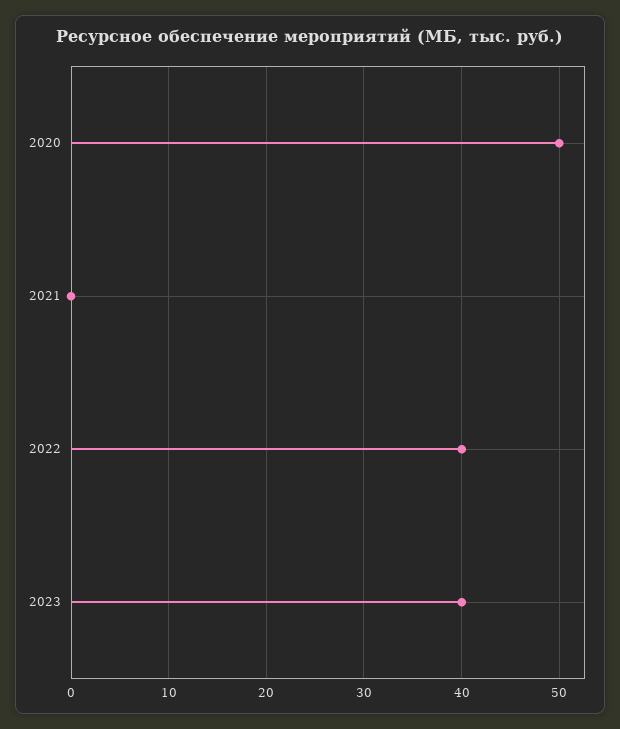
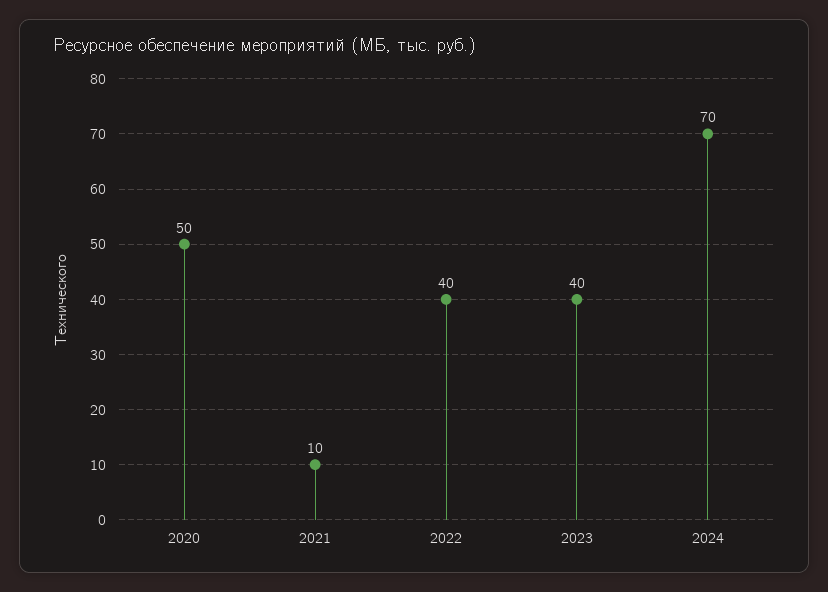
2021: 0 -> 10
2024: none -> 70

